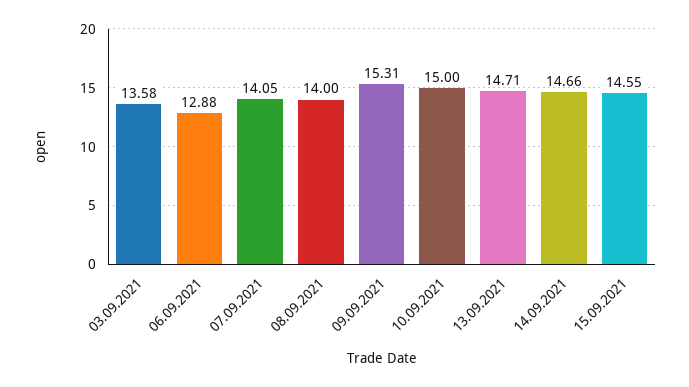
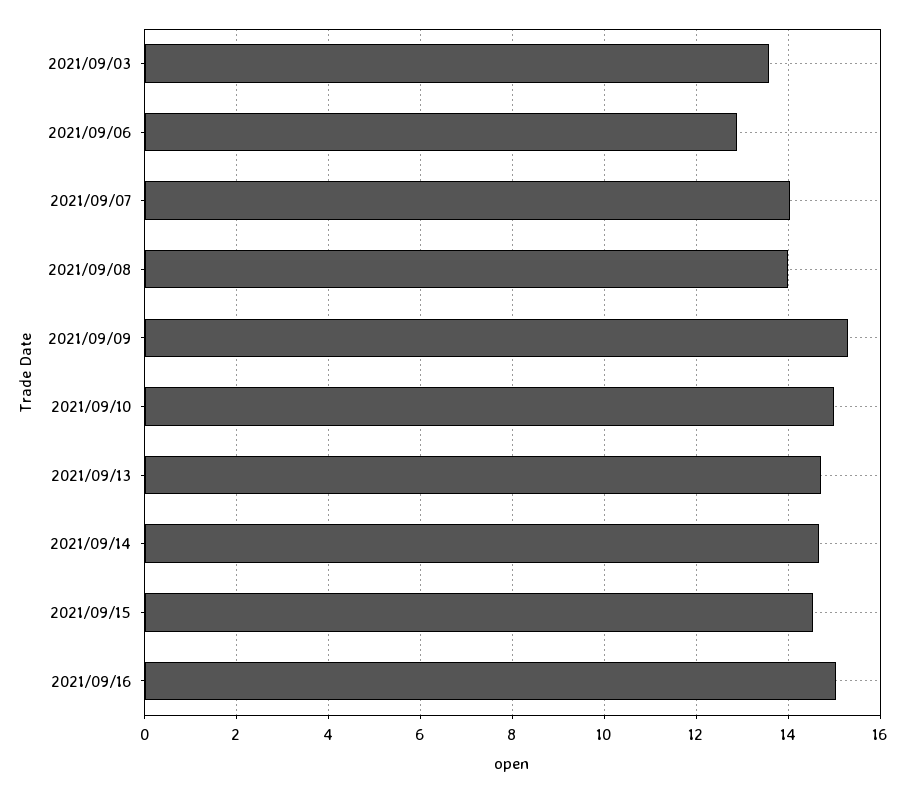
2021/09/16: none -> 15

